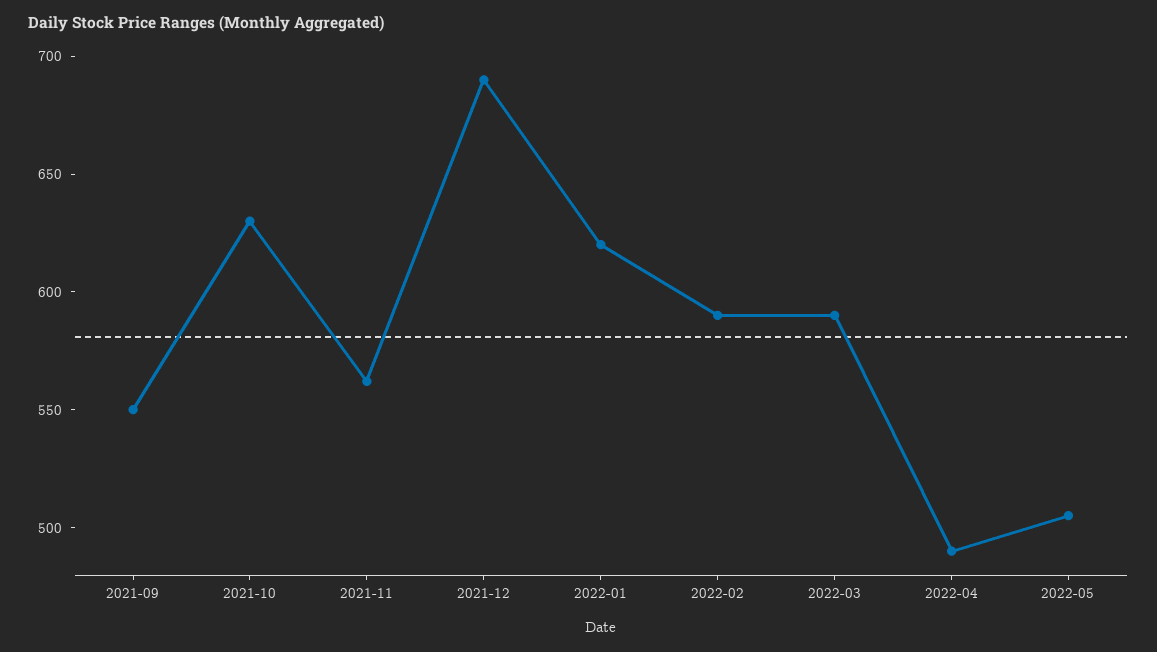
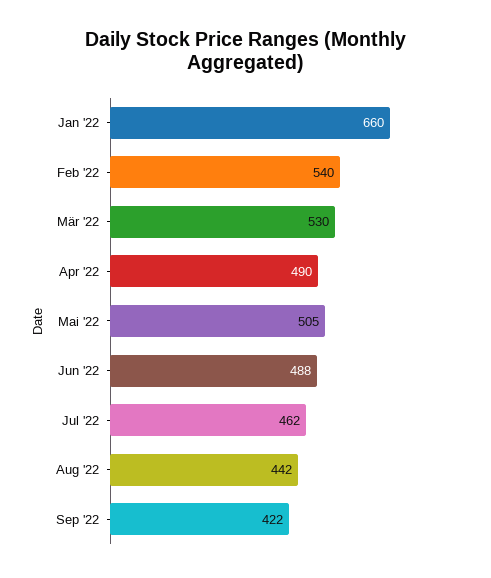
2021-09: 550 -> none
2021-10: 630 -> none
2021-11: 560 -> none
2021-12: 690 -> none
2022-01: 620 -> 660
2022-02: 590 -> 540
2022-03: 590 -> 530
Jun '22: none -> 488
Jul '22: none -> 462
Aug '22: none -> 442
Sep '22: none -> 422

